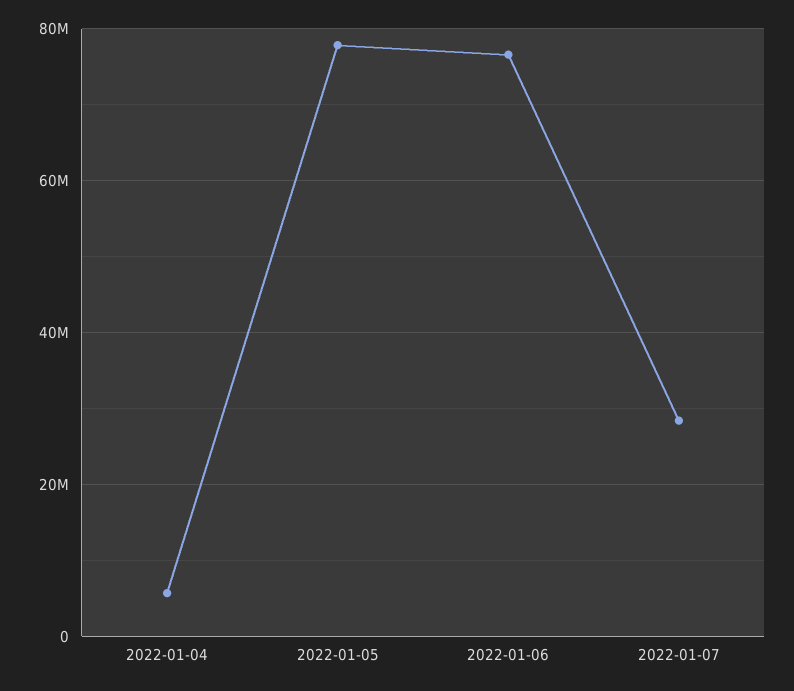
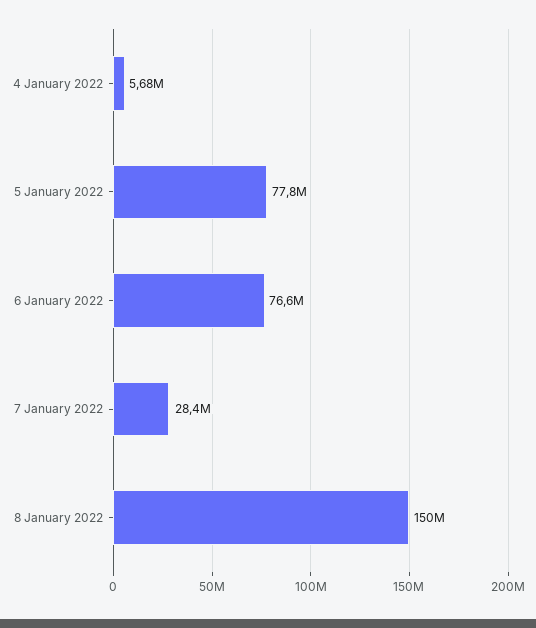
8 January 2022: none -> 150000000

